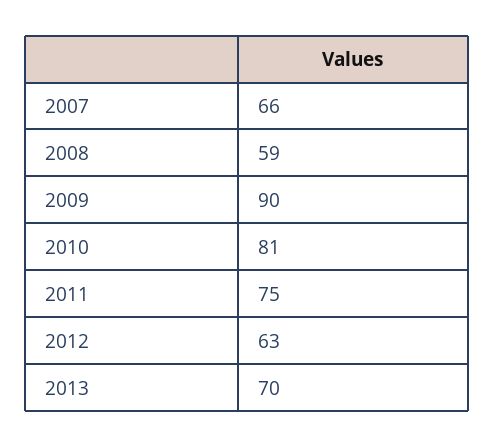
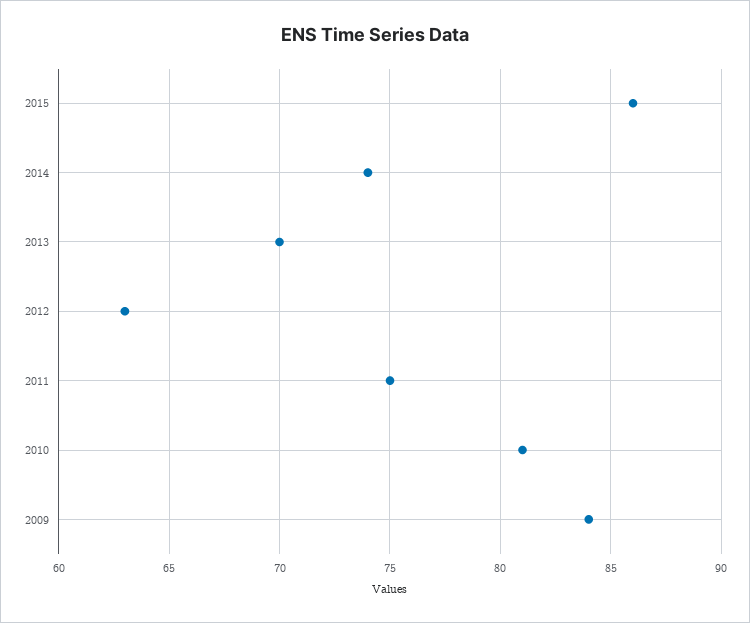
2007: 66 -> none
2008: 59 -> none
2009: 90 -> 84
2015: none -> 86
2014: none -> 74

